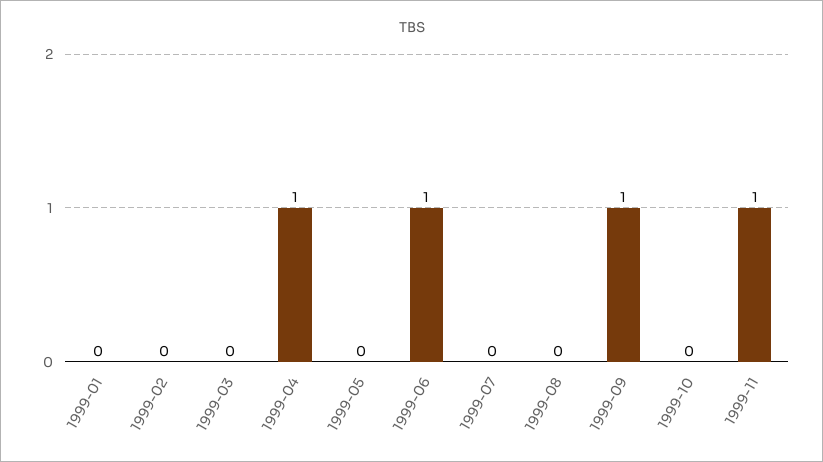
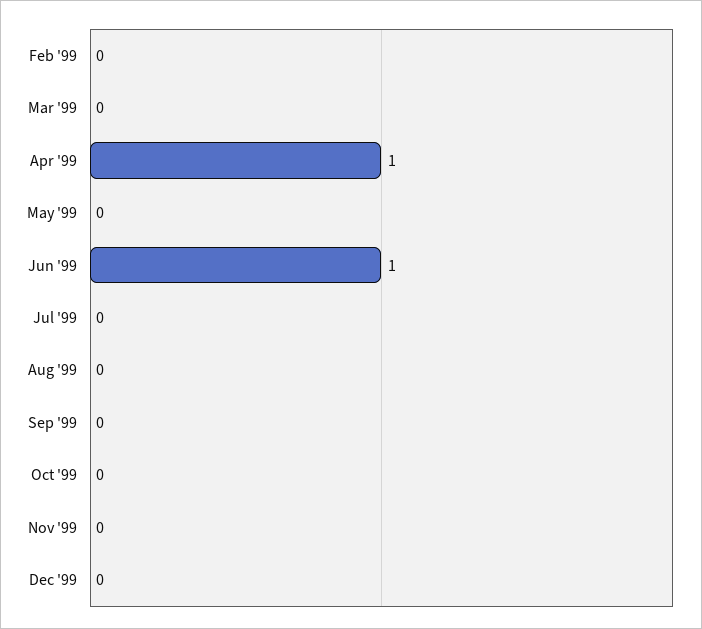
1999-01: 0 -> none
1999-09: 1 -> 0
1999-11: 1 -> 0
Dec '99: none -> 0

